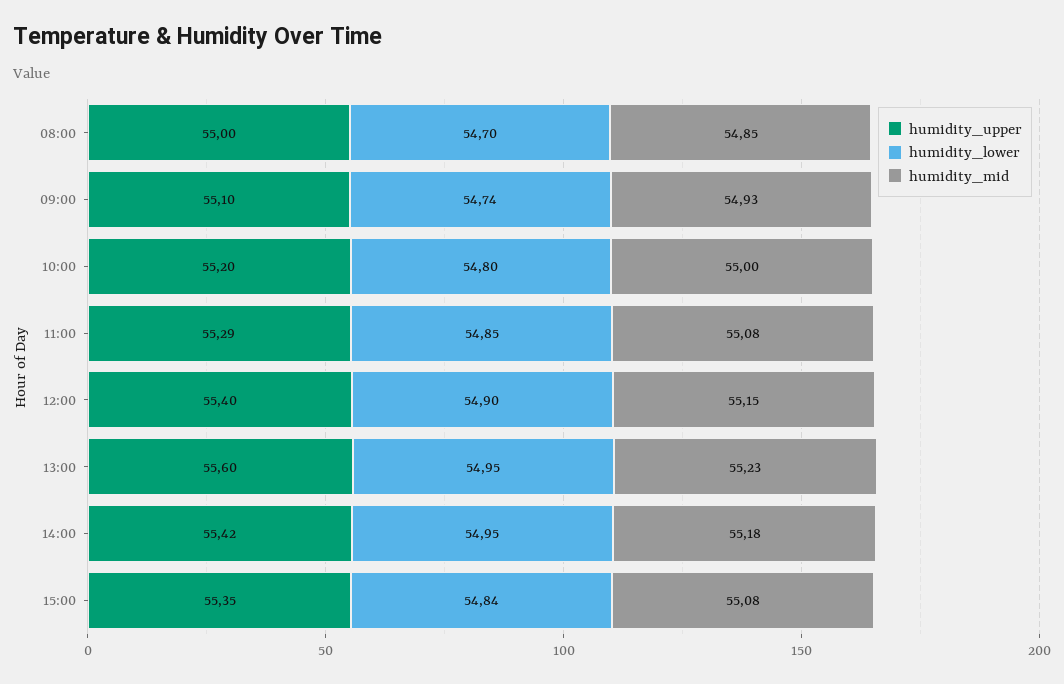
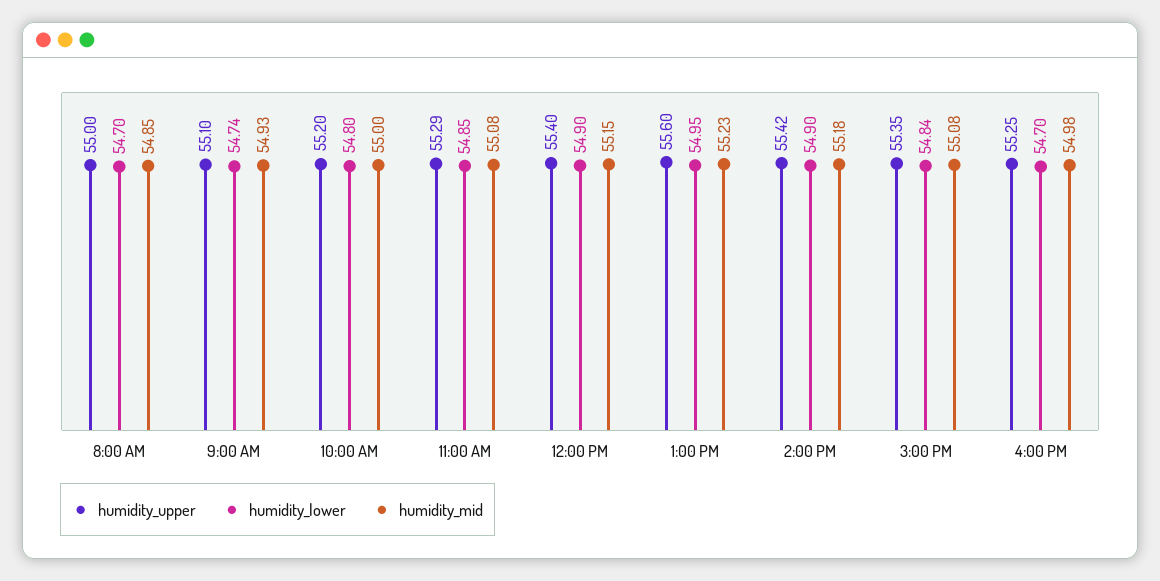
humidity_lower, 14:00: 54.95 -> 54.9
humidity_upper, 4:00 PM: none -> 55.25
humidity_lower, 4:00 PM: none -> 54.7
humidity_mid, 4:00 PM: none -> 54.98

